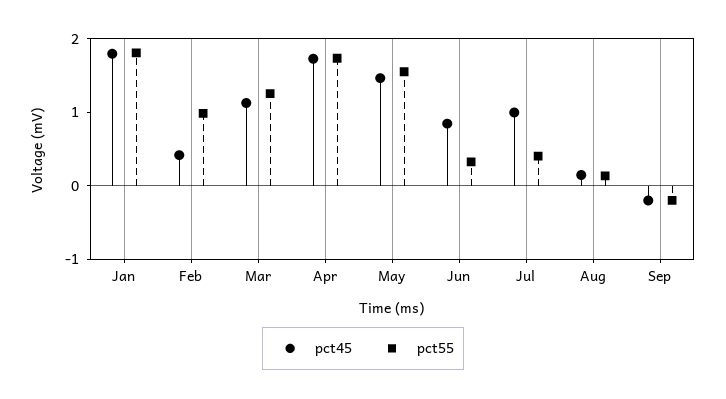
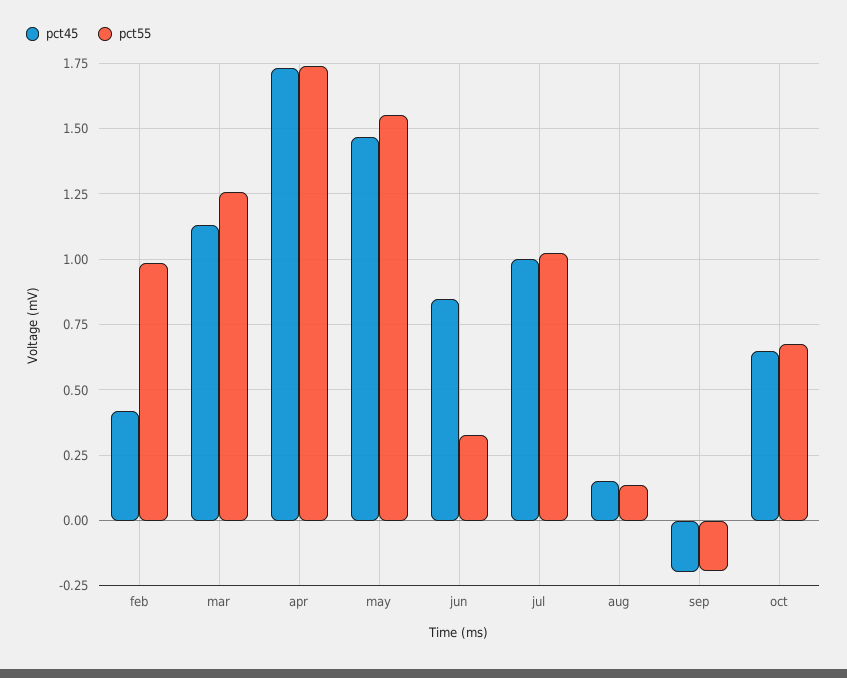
pct45, Jan: 1.8 -> none
pct55, Jan: 1.8 -> none
pct55, Jul: 0.4 -> 1.025
pct45, oct: none -> 0.65
pct55, oct: none -> 0.675

